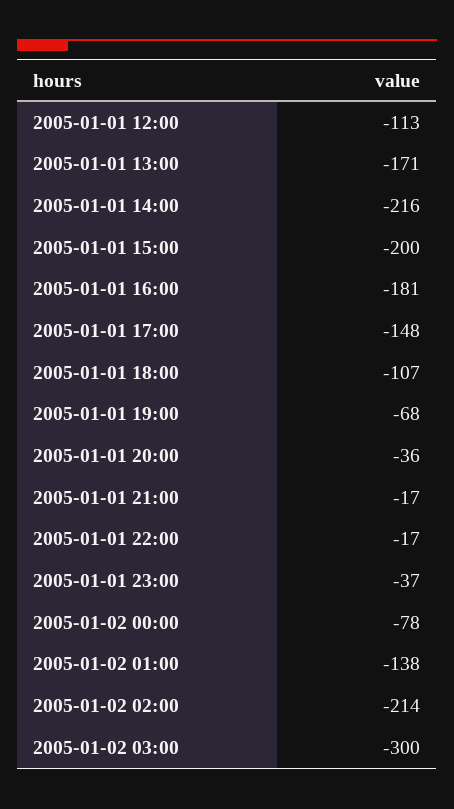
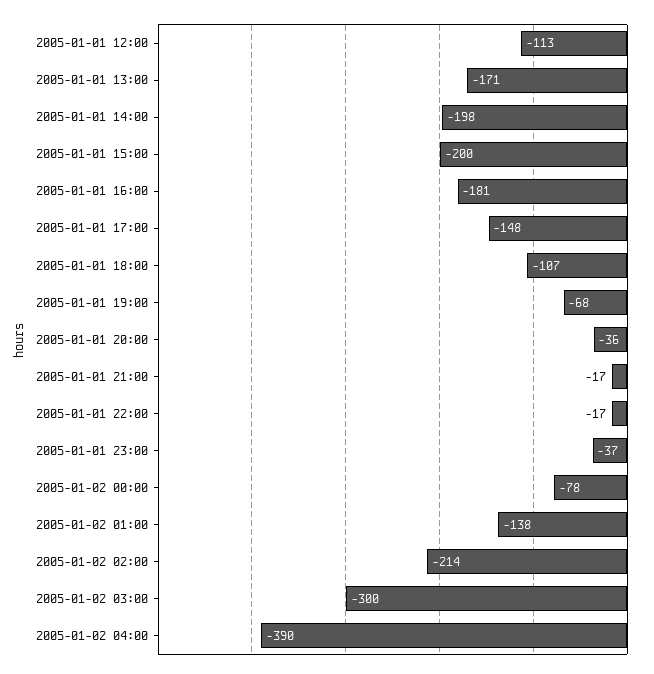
2005-01-01 14:00: -216 -> -198
2005-01-02 04:00: none -> -390

